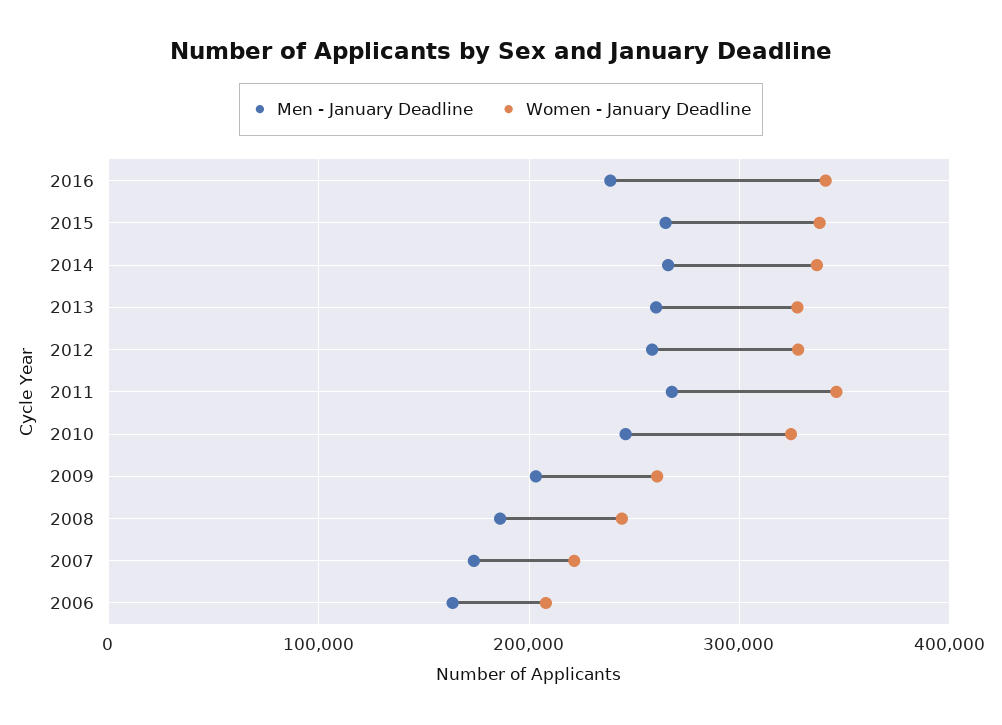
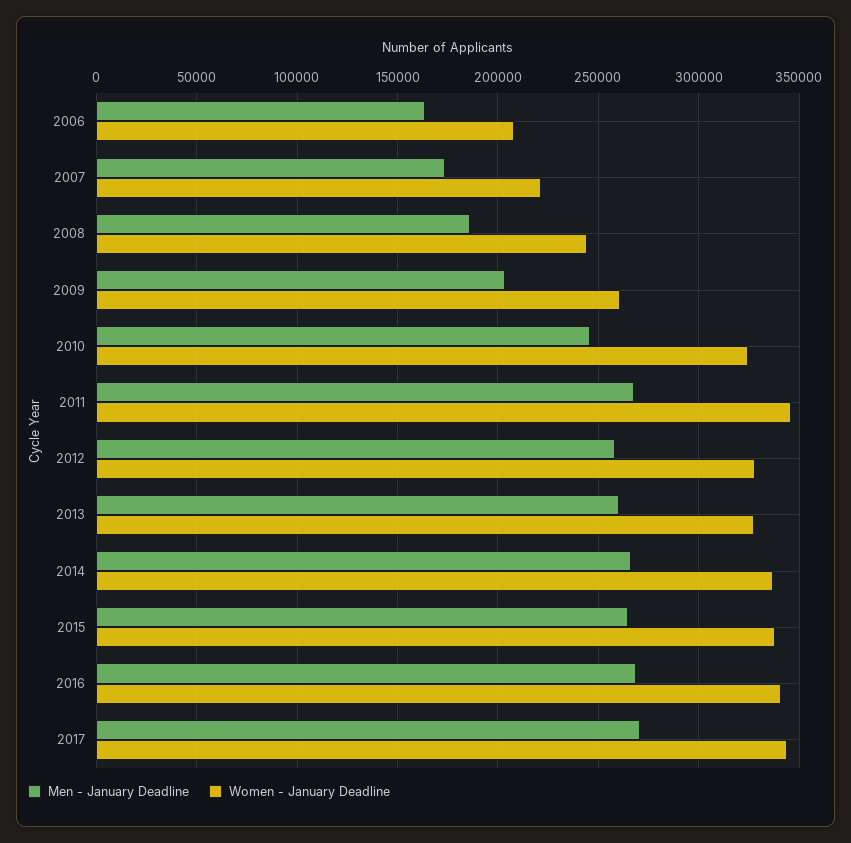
Men - January Deadline, 2016: 240000 -> 270000
Men - January Deadline, 2017: none -> 270000
Women - January Deadline, 2017: none -> 345000

